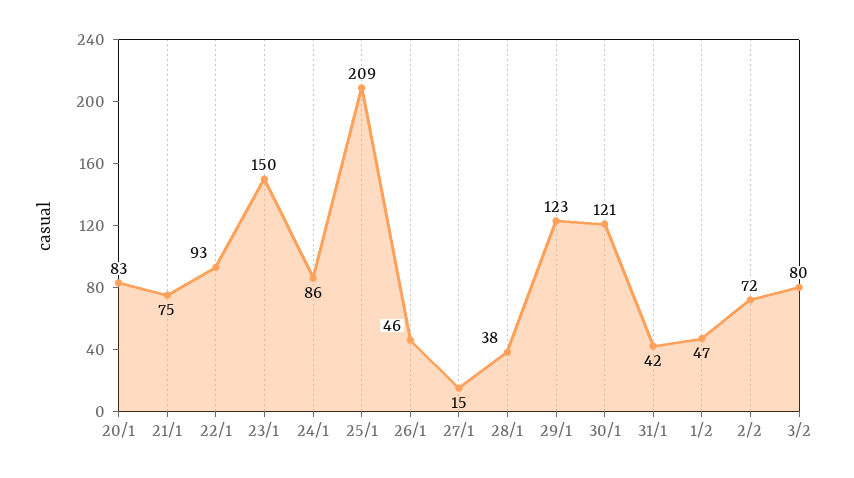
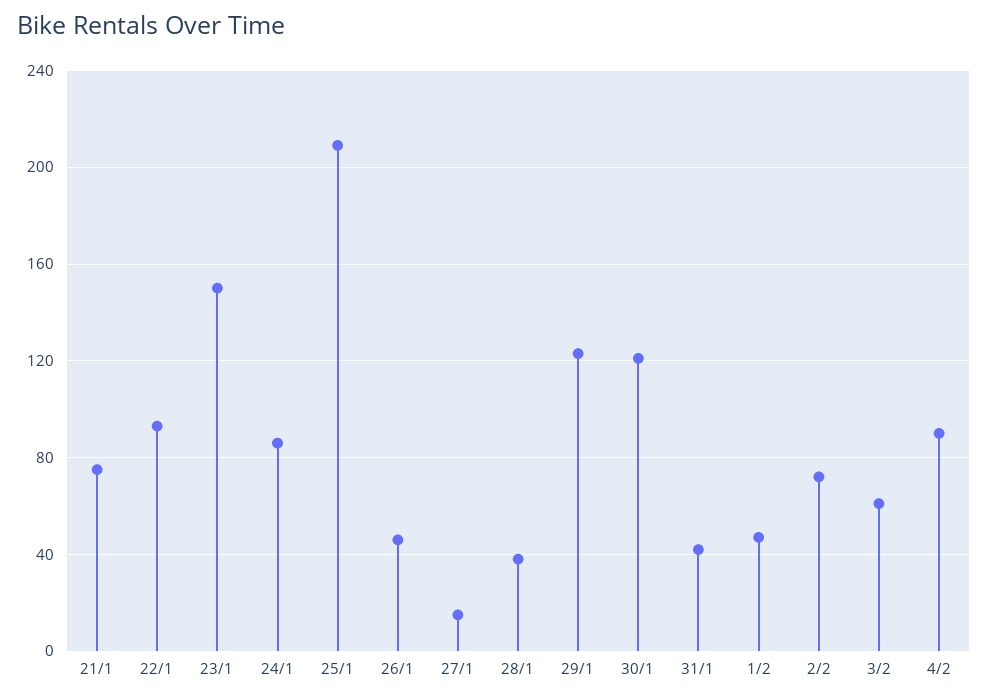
20/1: 83 -> none
3/2: 80 -> 60
4/2: none -> 90

